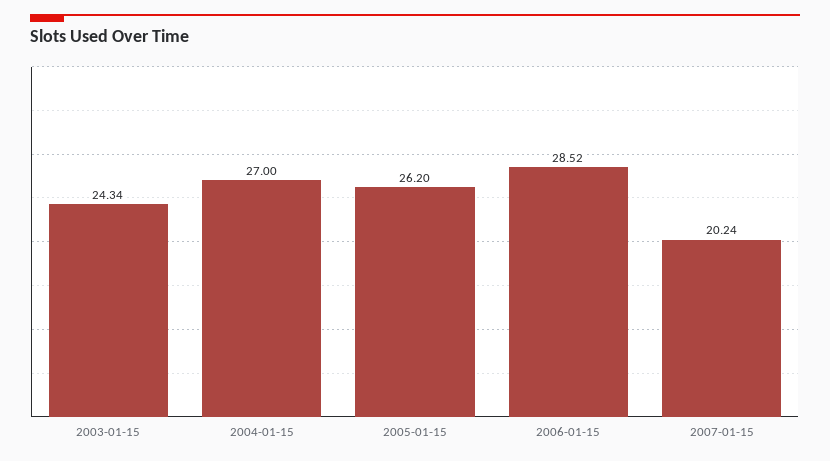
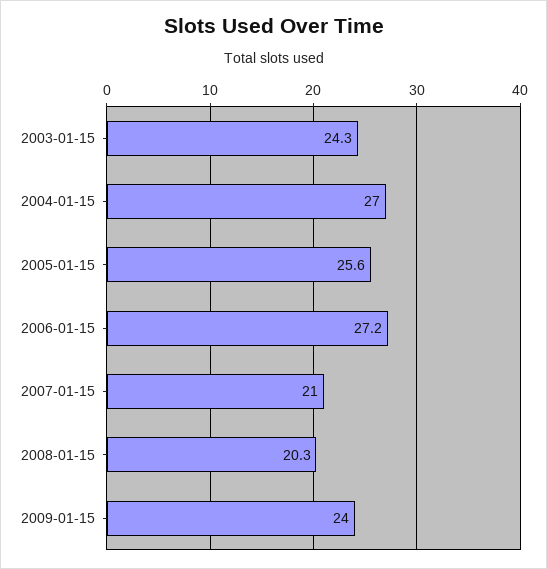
2005-01-15: 26.2 -> 25.6
2006-01-15: 28.52 -> 27.2
2007-01-15: 20.24 -> 21
2008-01-15: none -> 20.3
2009-01-15: none -> 24

